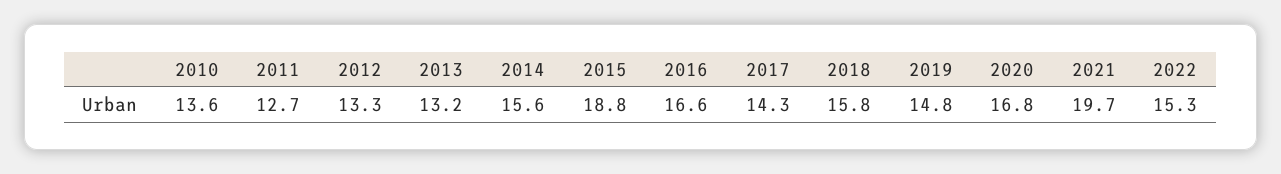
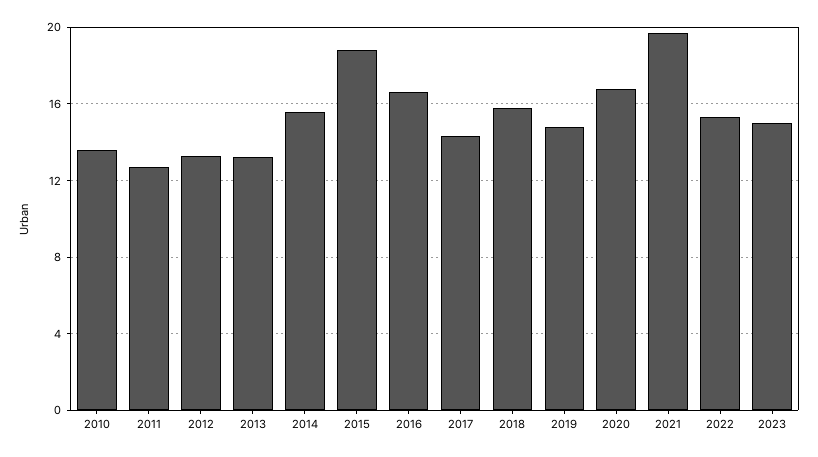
2023: none -> 15

